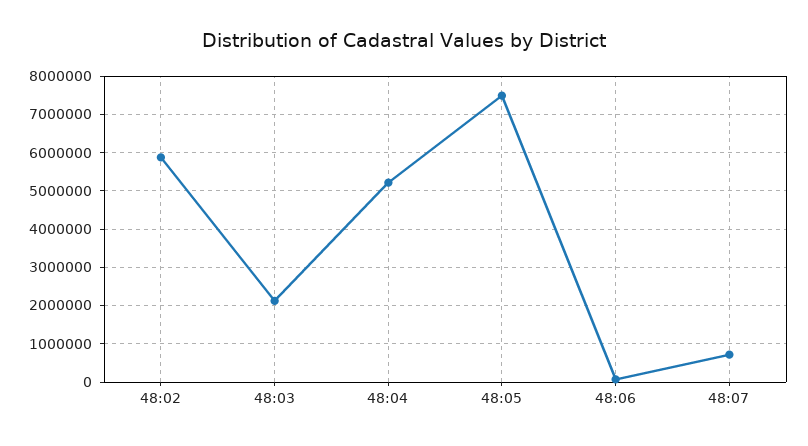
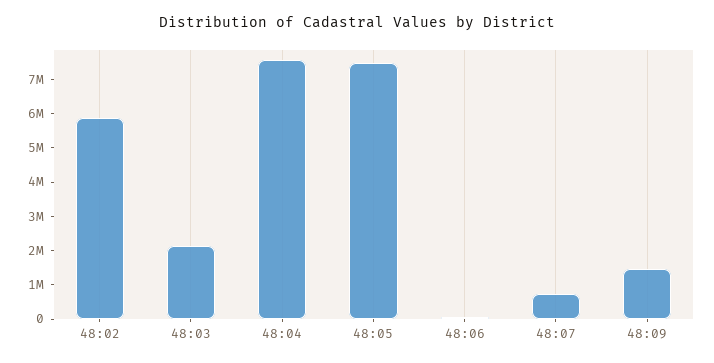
48:04: 5200000 -> 7500000
48:09: none -> 1500000

